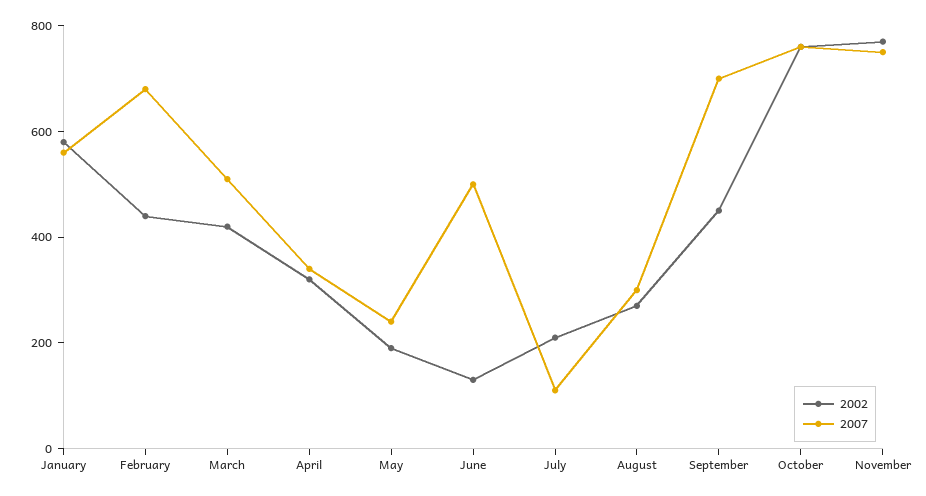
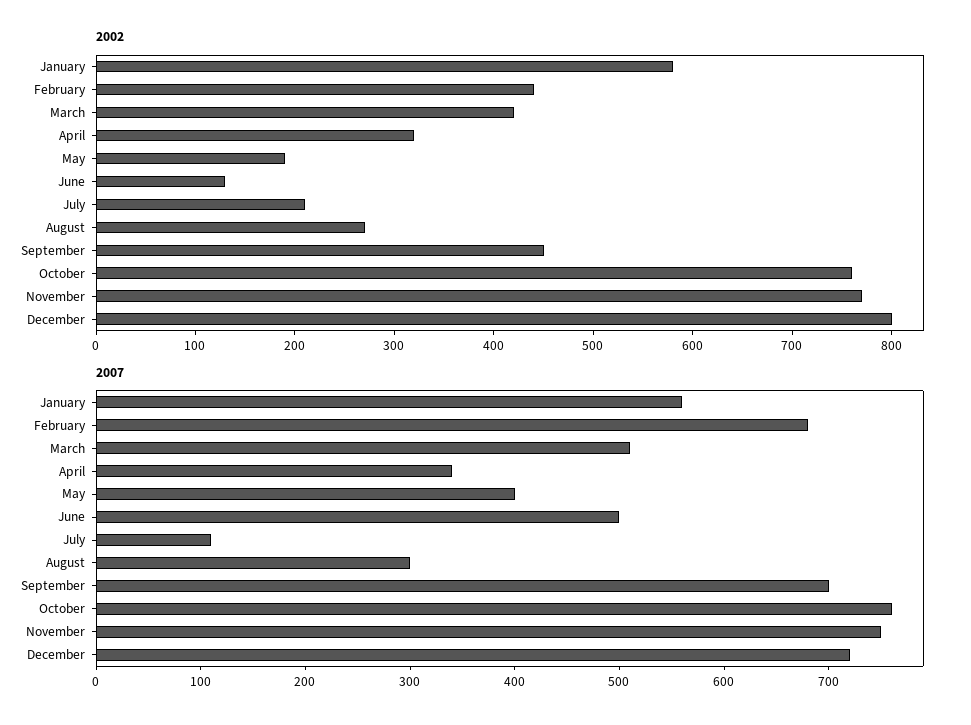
2007, May: 250 -> 400
2002, December: none -> 800
2007, December: none -> 720

